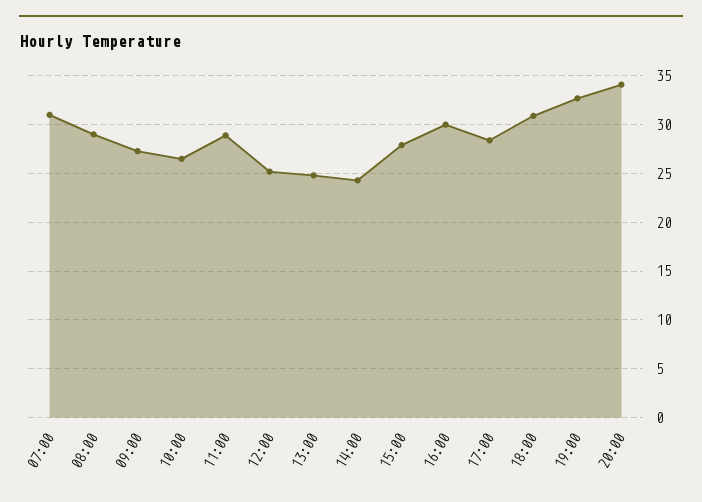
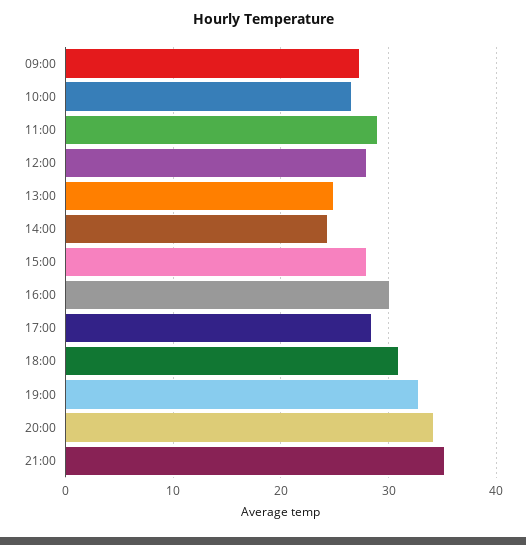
07:00: 31 -> none
08:00: 29 -> none
12:00: 25 -> 28
21:00: none -> 35

